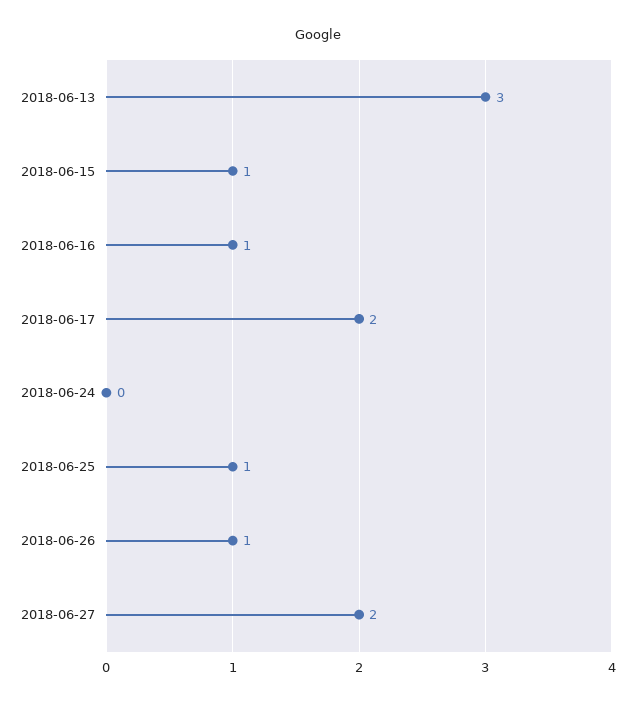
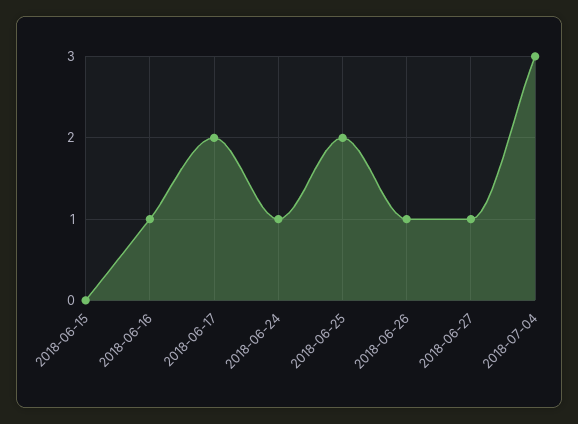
2018-06-13: 3 -> none
2018-06-15: 1 -> 0
2018-06-24: 0 -> 1
2018-06-25: 1 -> 2
2018-06-27: 2 -> 1
2018-07-04: none -> 3

